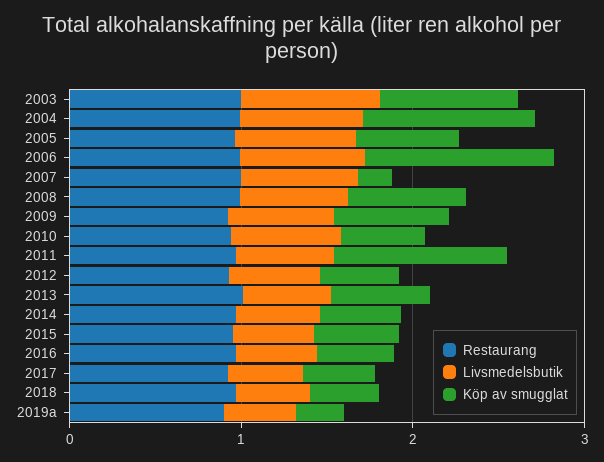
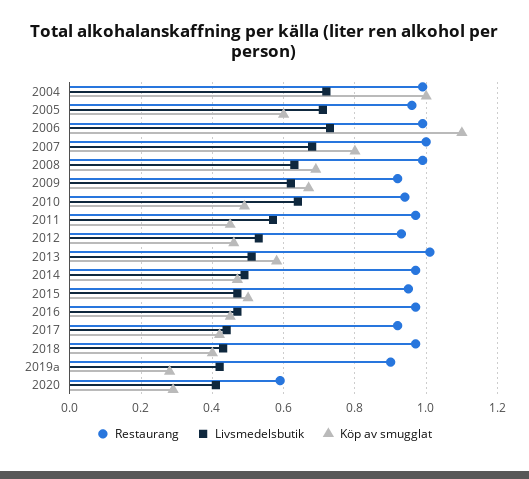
Restaurang, 2003: 1 -> none
Livsmedelsbutik, 2003: 0.8 -> none
Köp av smugglat, 2003: 0.8 -> none
Köp av smugglat, 2007: 0.2 -> 0.8
Köp av smugglat, 2011: 1 -> 0.45
Restaurang, 2020: none -> 0.6
Livsmedelsbutik, 2020: none -> 0.4
Köp av smugglat, 2020: none -> 0.3

